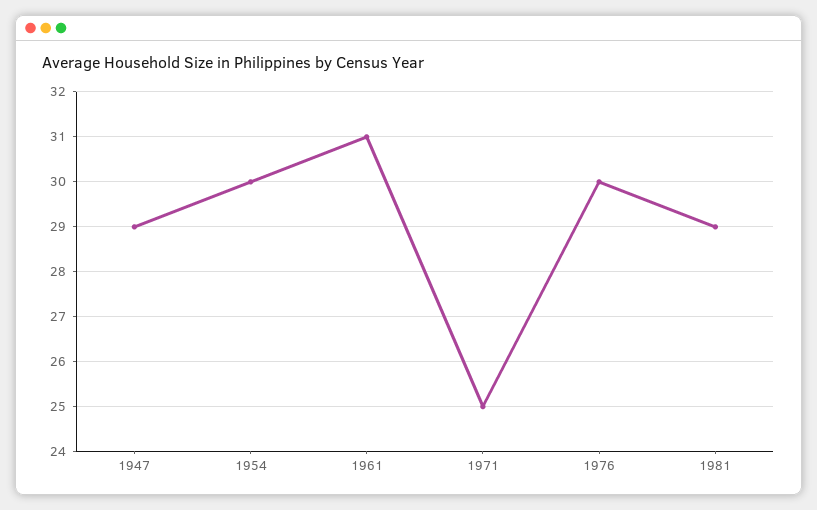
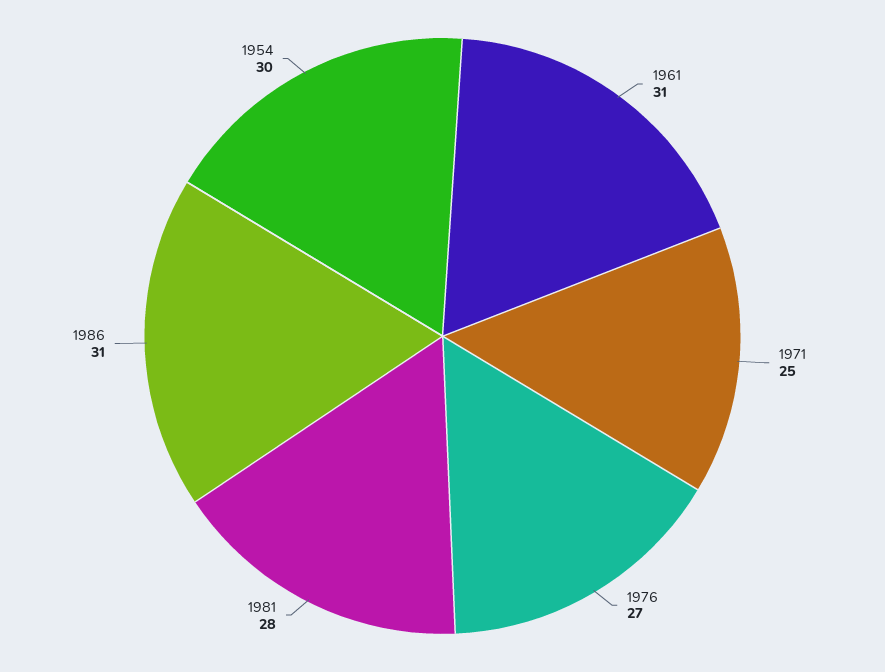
1947: 29 -> none
1976: 30 -> 27
1981: 29 -> 28
1986: none -> 31

